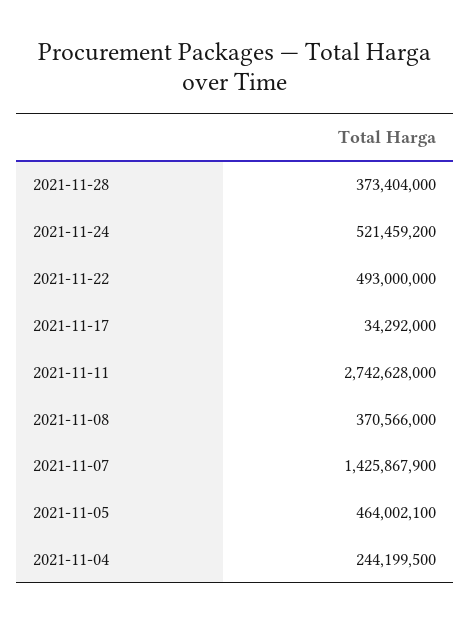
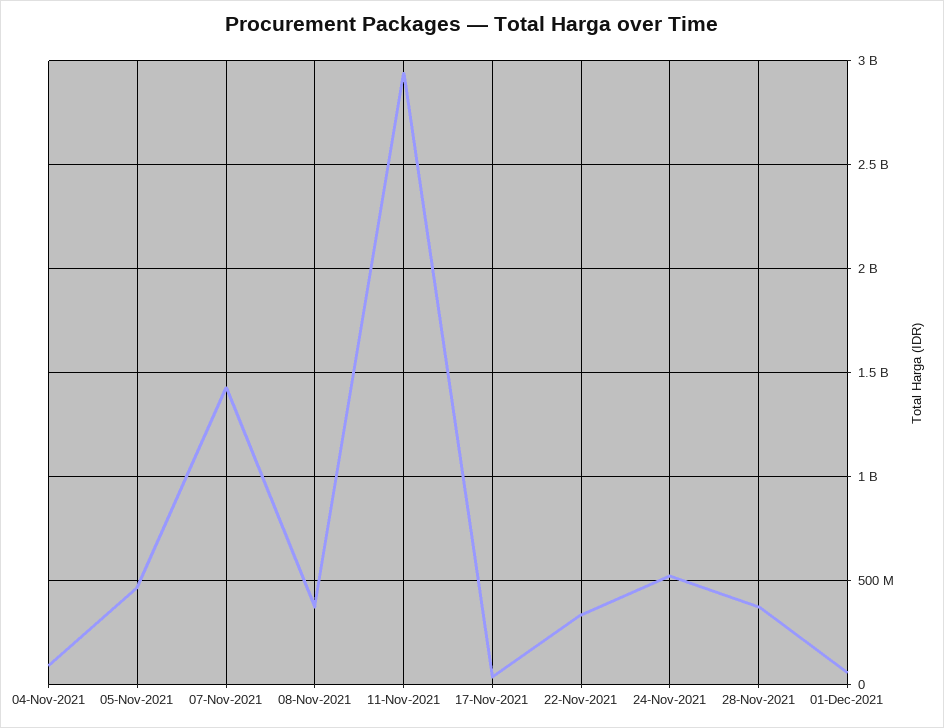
2021-11-22: 493000000 -> 350000000
2021-11-11: 2742628000 -> 2950000000
2021-11-04: 244199500 -> 100000000
01-Dec-2021: none -> 50000000

